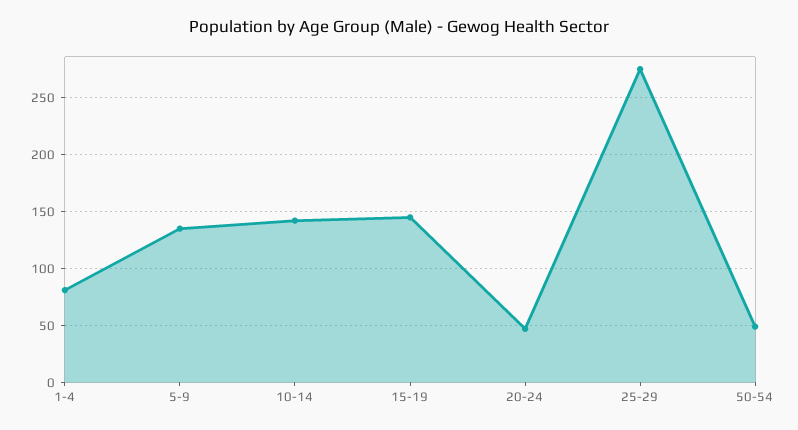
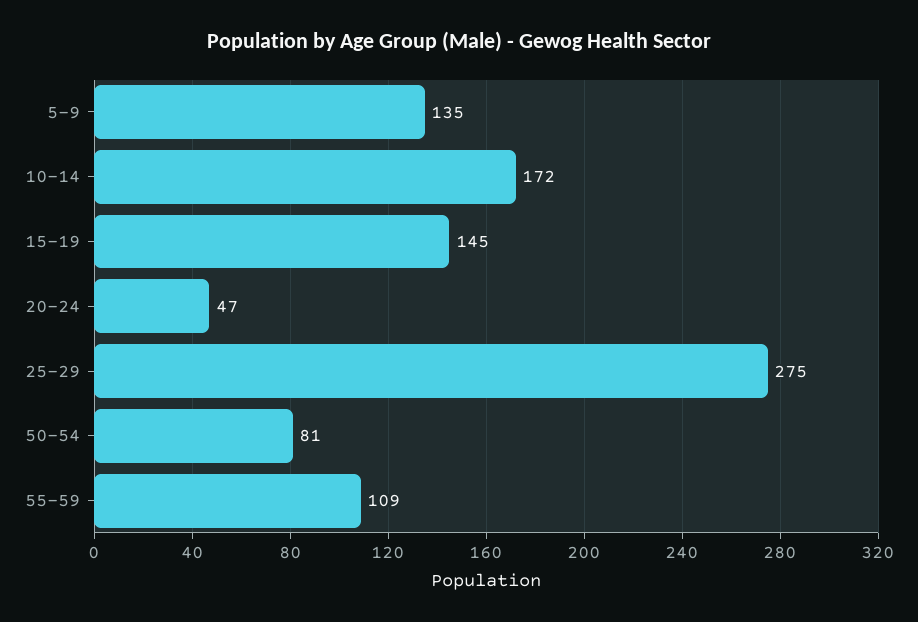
1-4: 80 -> none
10-14: 140 -> 172
50-54: 50 -> 81
55-59: none -> 109

